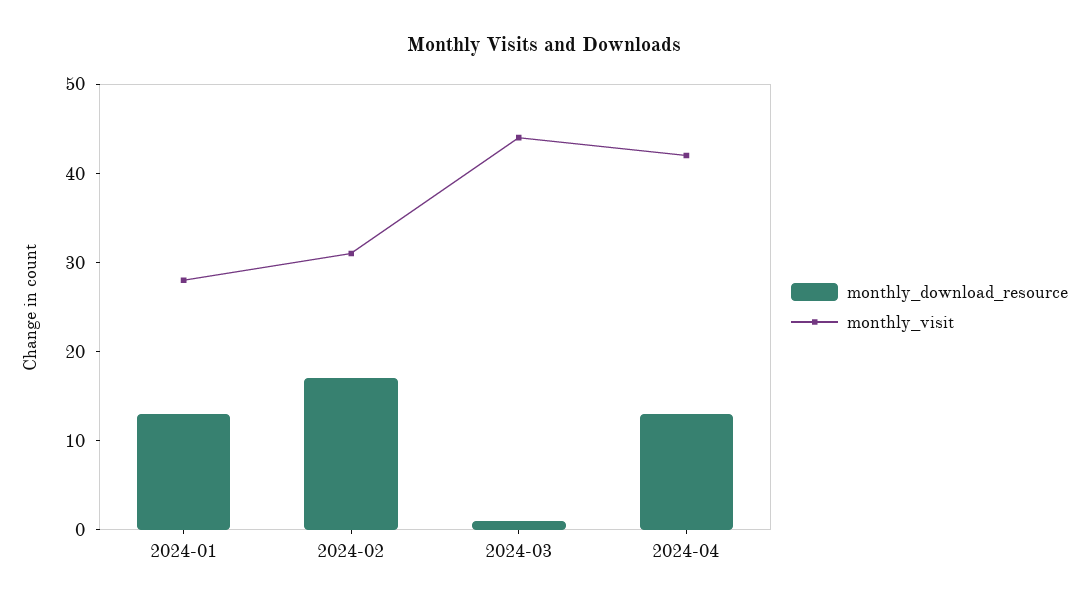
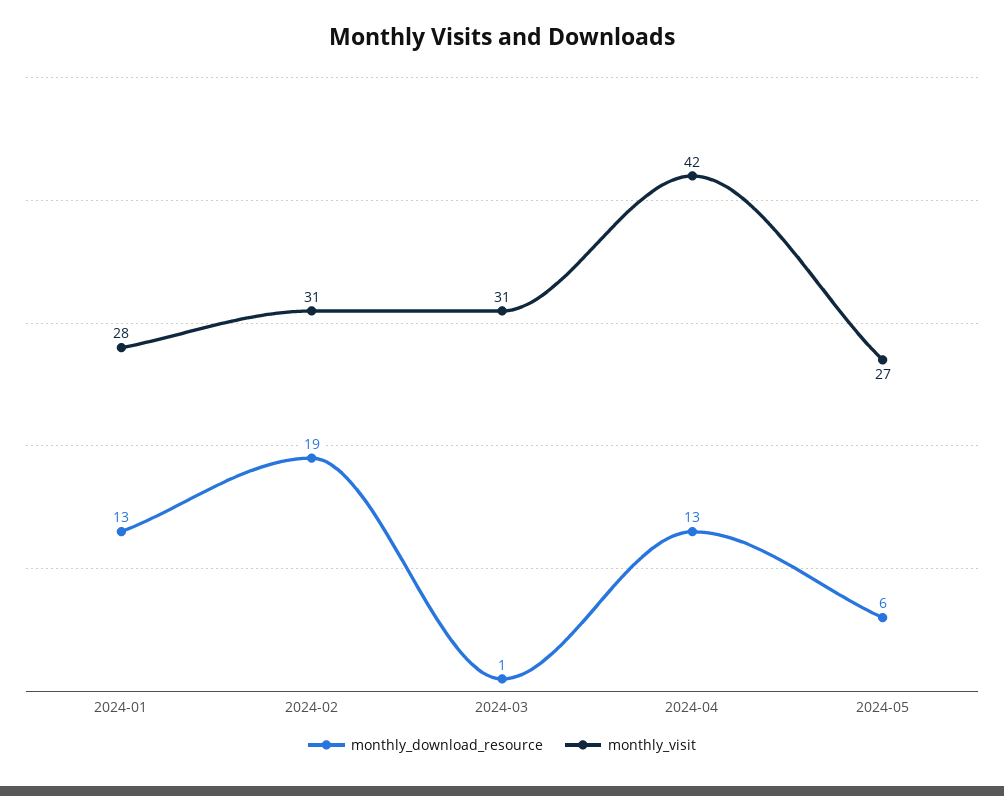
monthly_download_resource, 2024-02: 17 -> 19
monthly_visit, 2024-03: 44 -> 31
monthly_download_resource, 2024-05: none -> 6
monthly_visit, 2024-05: none -> 27

